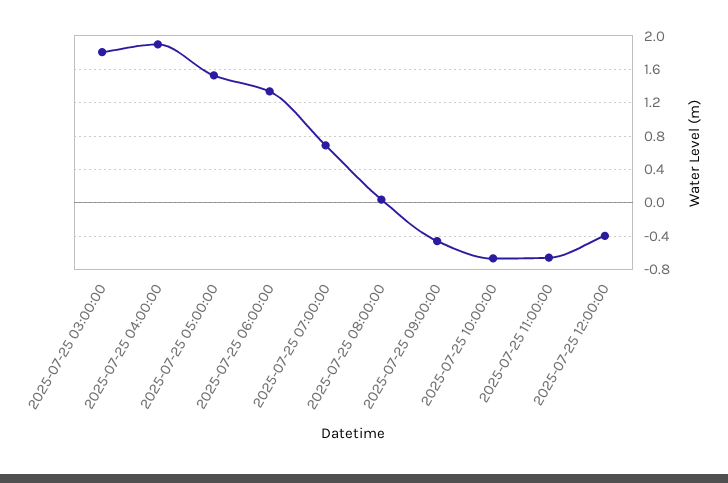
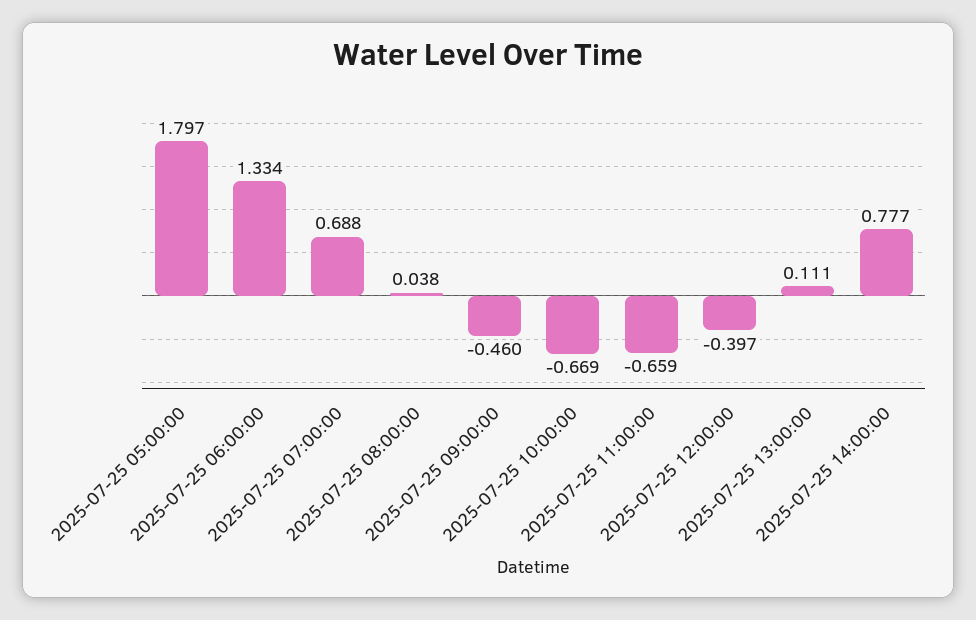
2025-07-25 03:00:00: 1.8 -> none
2025-07-25 04:00:00: 1.9 -> none
2025-07-25 05:00:00: 1.5 -> 1.797
2025-07-25 13:00:00: none -> 0.111
2025-07-25 14:00:00: none -> 0.777

